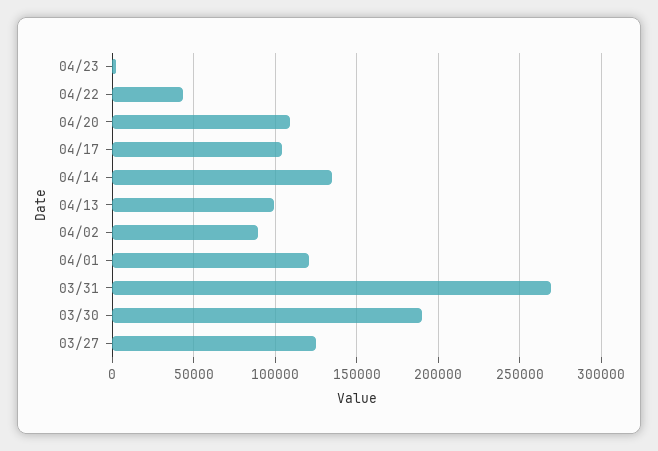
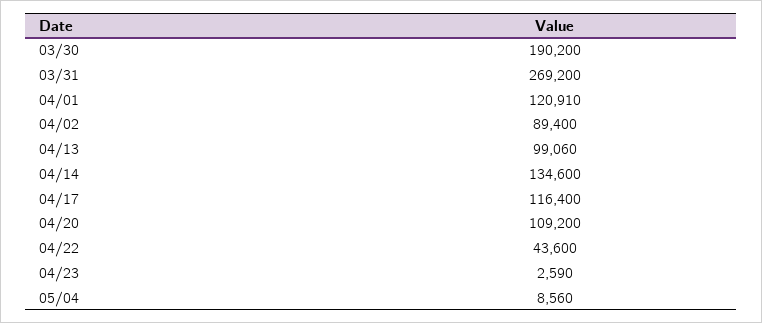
04/17: 105000 -> 116400
03/27: 125000 -> none
05/04: none -> 8560

